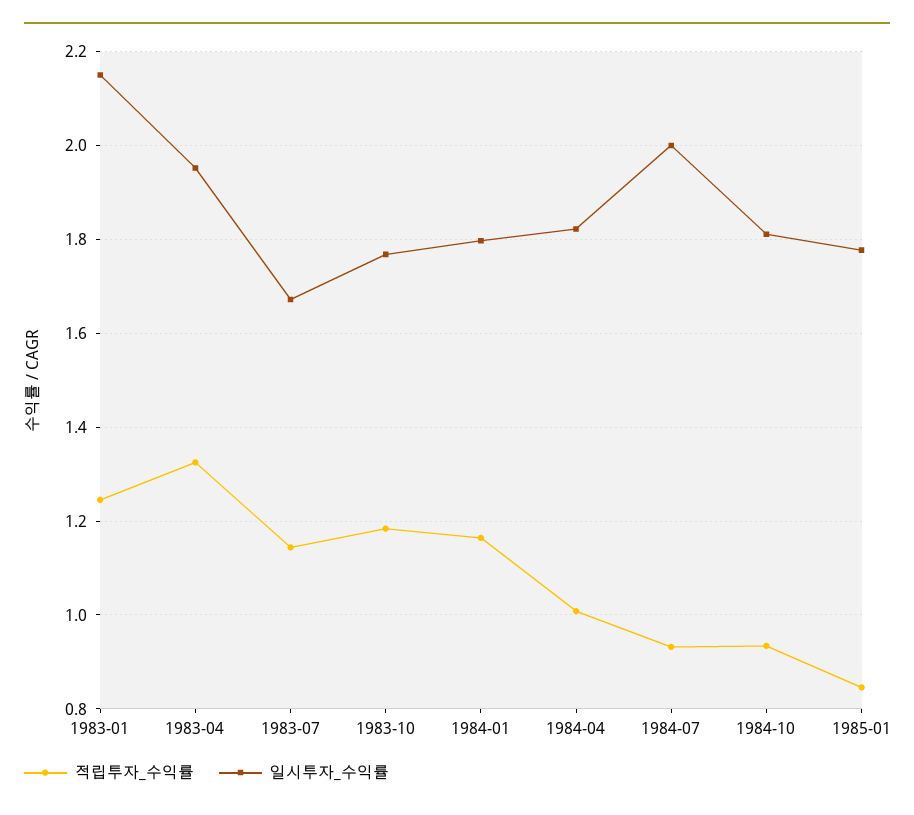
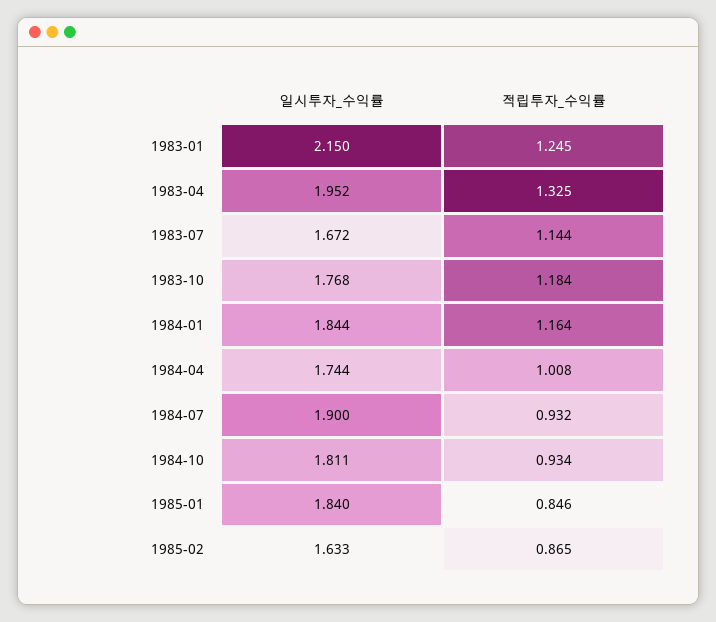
일시투자_수익률, 1984-01: 1.8 -> 1.844
일시투자_수익률, 1984-04: 1.82 -> 1.744
일시투자_수익률, 1984-07: 2 -> 1.9
일시투자_수익률, 1985-01: 1.78 -> 1.84
일시투자_수익률, 1985-02: none -> 1.633
적립투자_수익률, 1985-02: none -> 0.865

